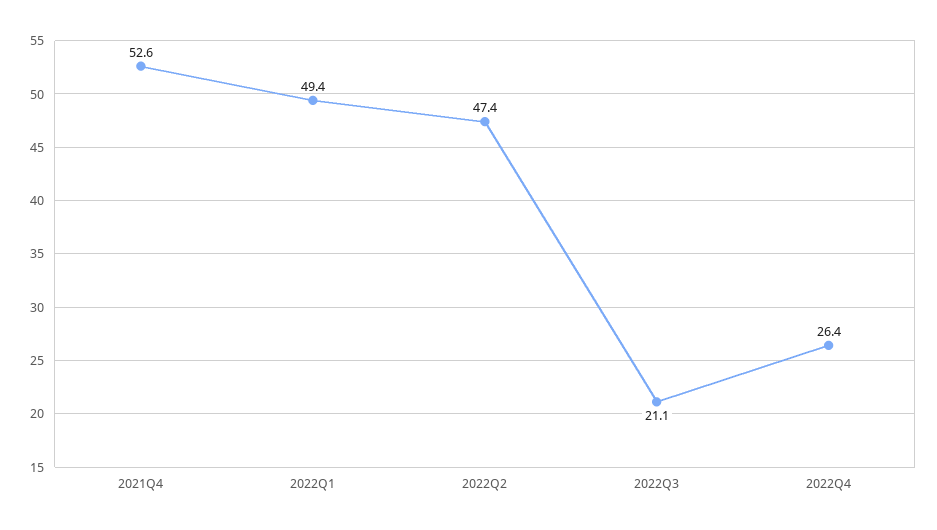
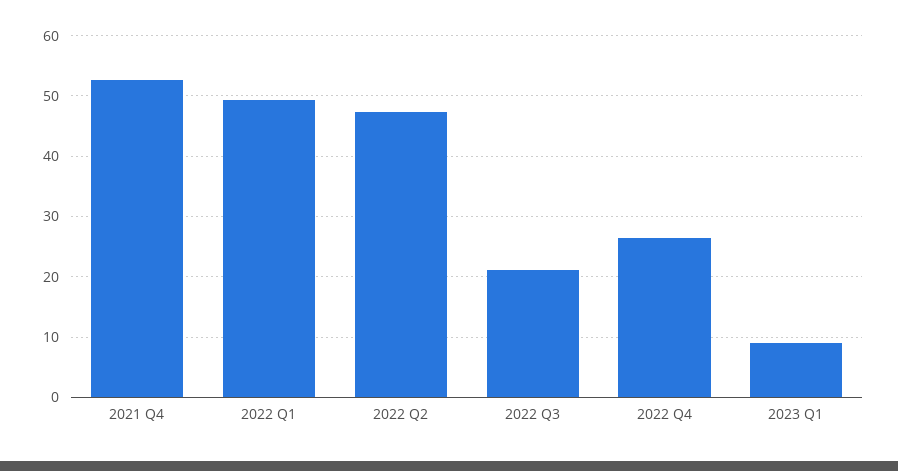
2023 Q1: none -> 9

